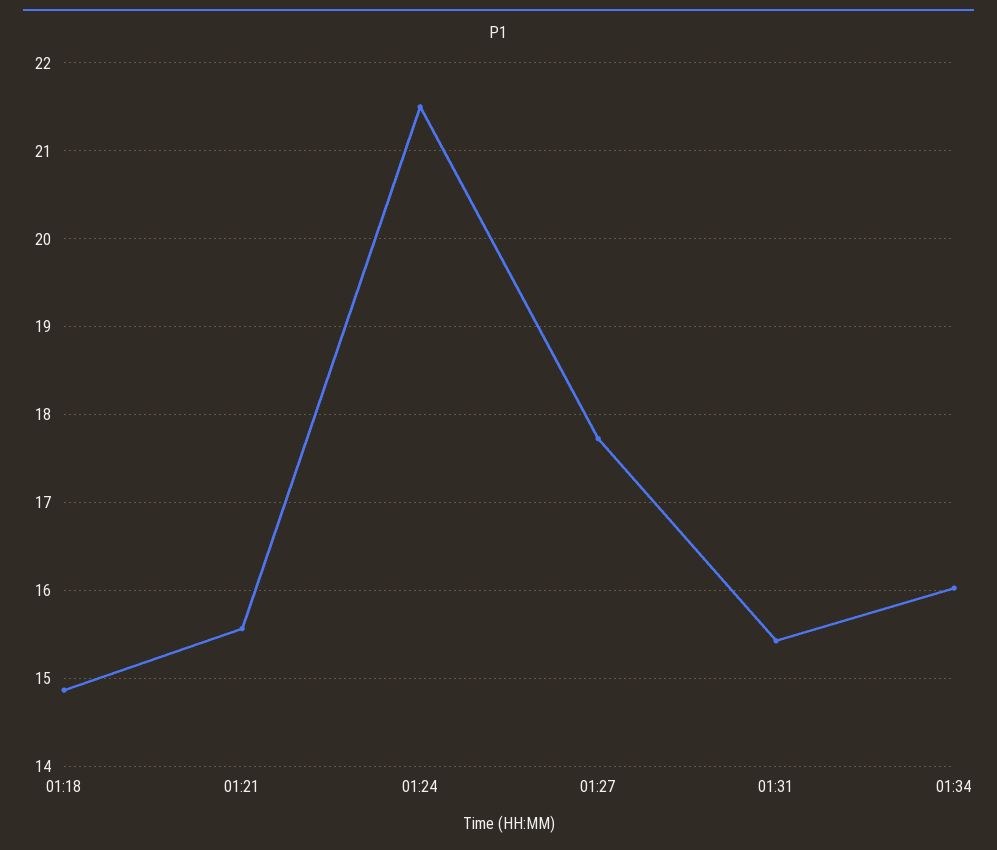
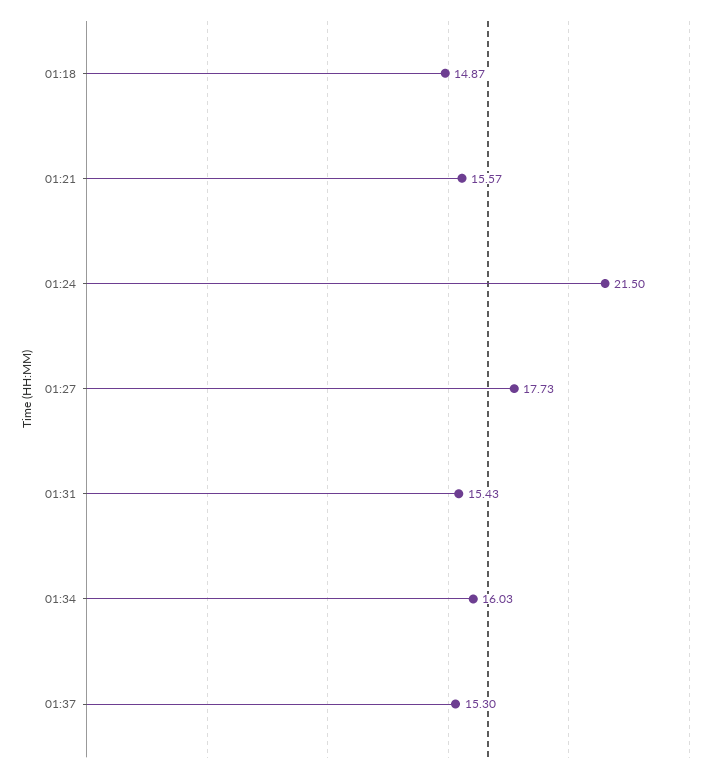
01:37: none -> 15.3

